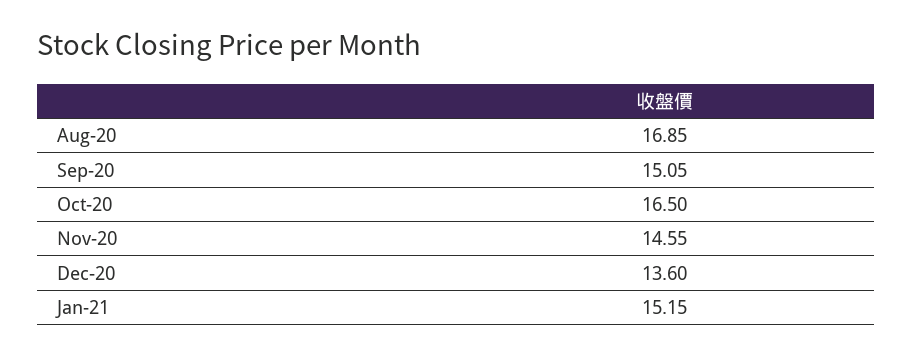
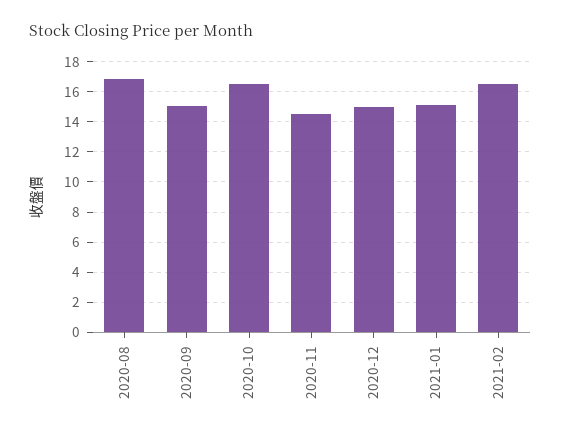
Dec-20: 13.6 -> 15
2021-02: none -> 16.5

